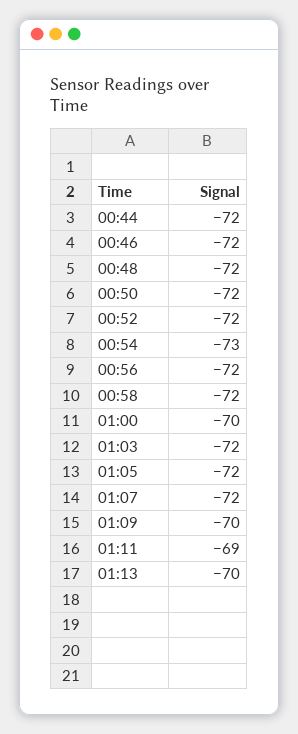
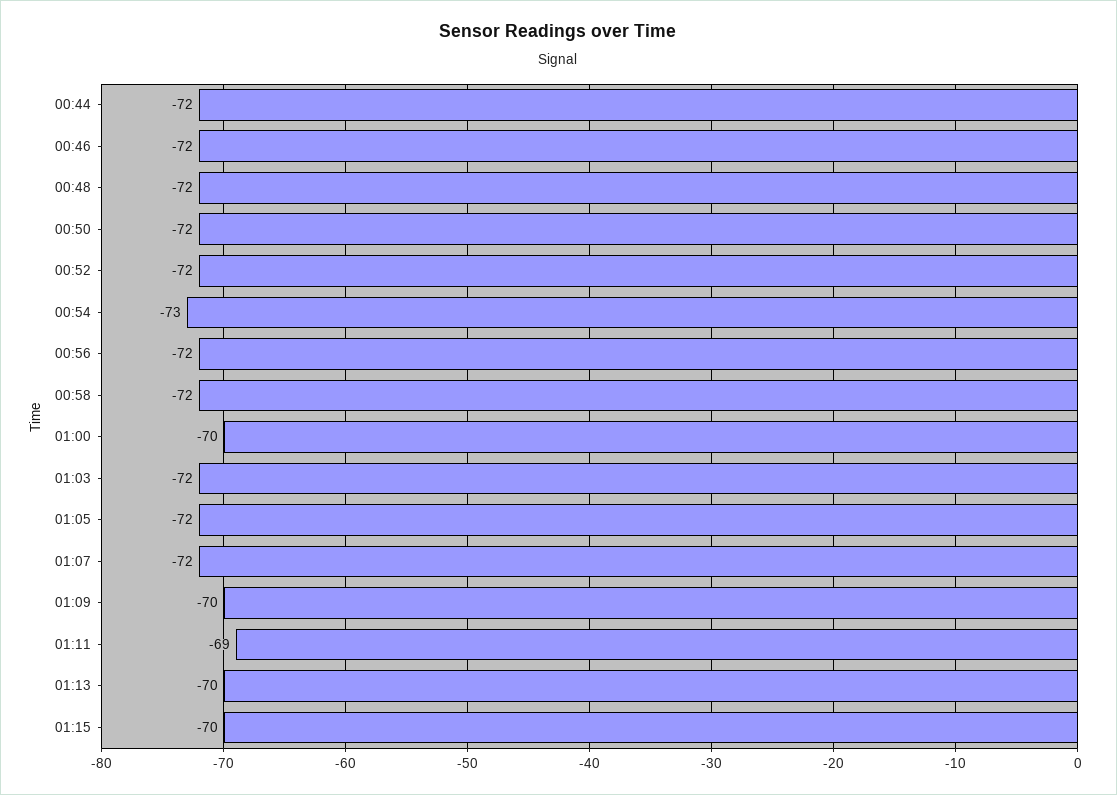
01:15: none -> -70

